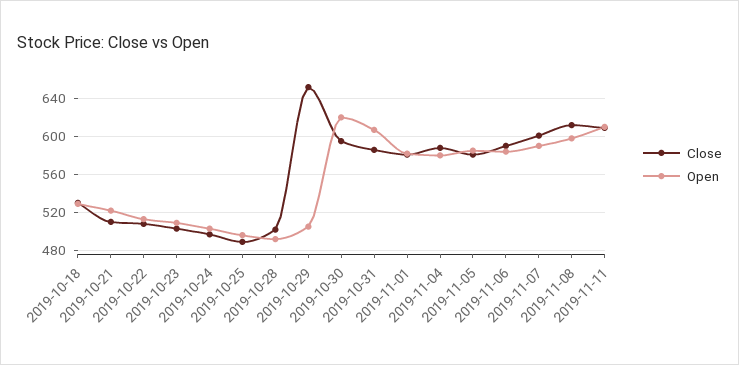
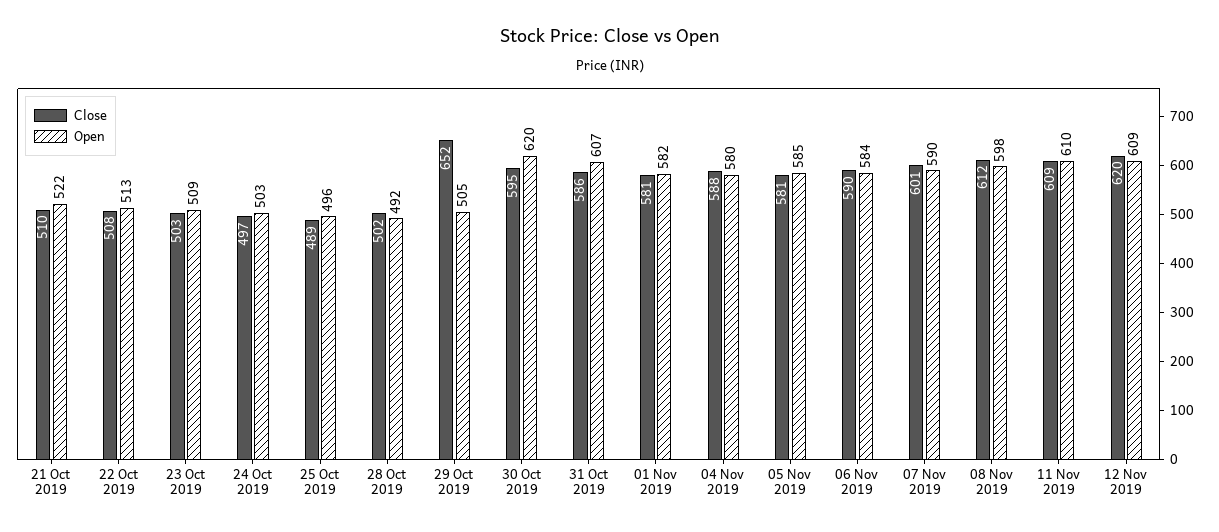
Close, 2019-10-18: 530 -> none
Open, 2019-10-18: 530 -> none
Close, 12 Nov 2019: none -> 620
Open, 12 Nov 2019: none -> 609

